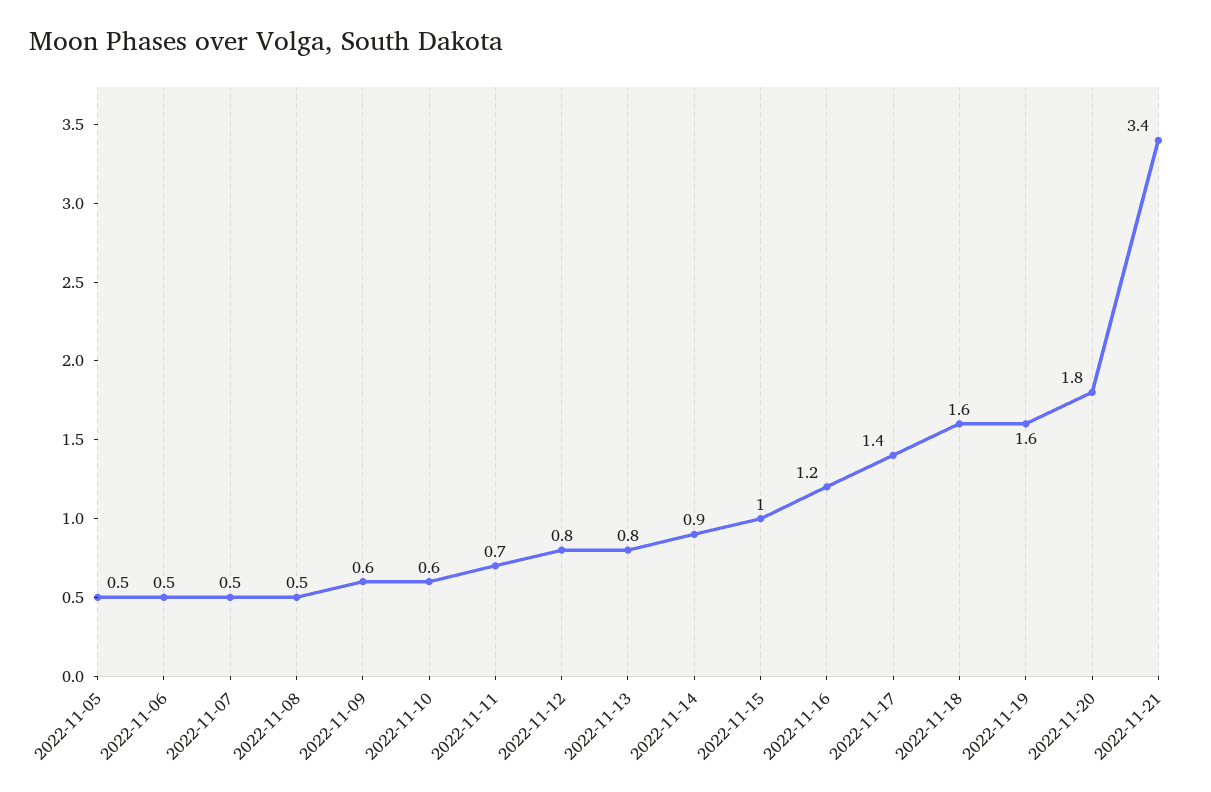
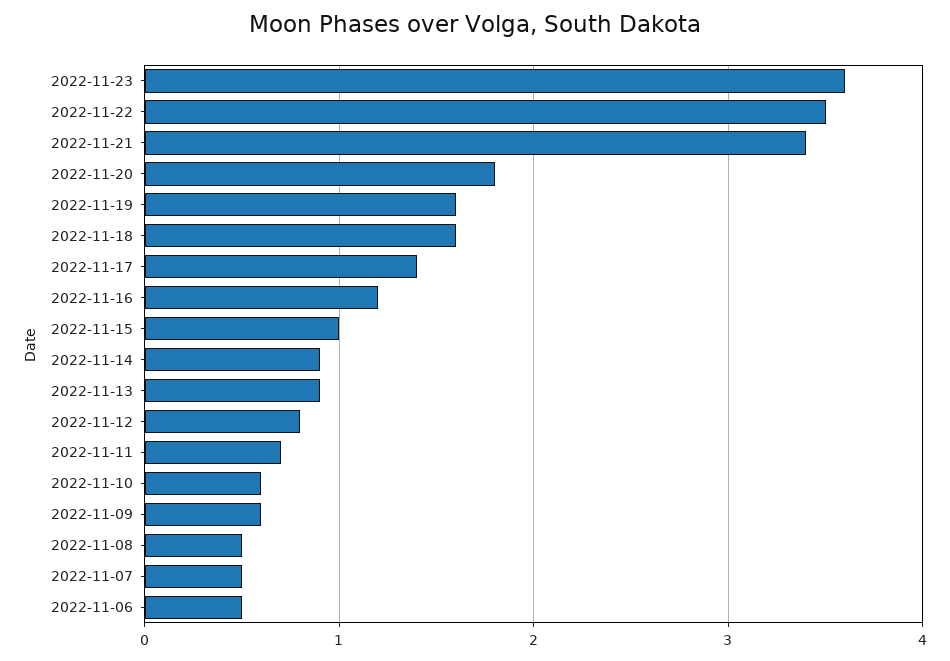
2022-11-05: 0.5 -> none
2022-11-13: 0.8 -> 0.9
2022-11-23: none -> 3.6
2022-11-22: none -> 3.5

